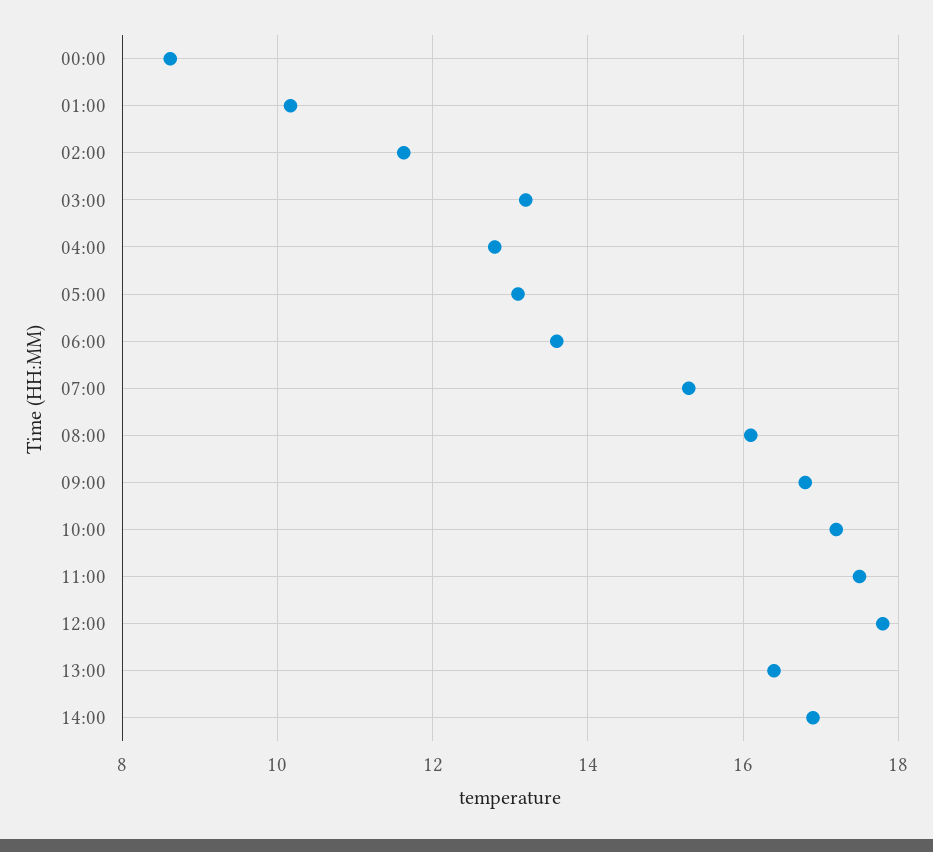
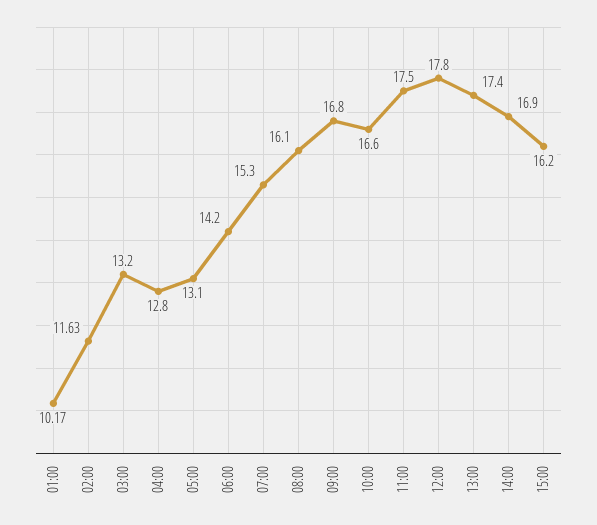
00:00: 8.6 -> none
06:00: 13.6 -> 14.2
10:00: 17.2 -> 16.6
13:00: 16.4 -> 17.4
15:00: none -> 16.2

